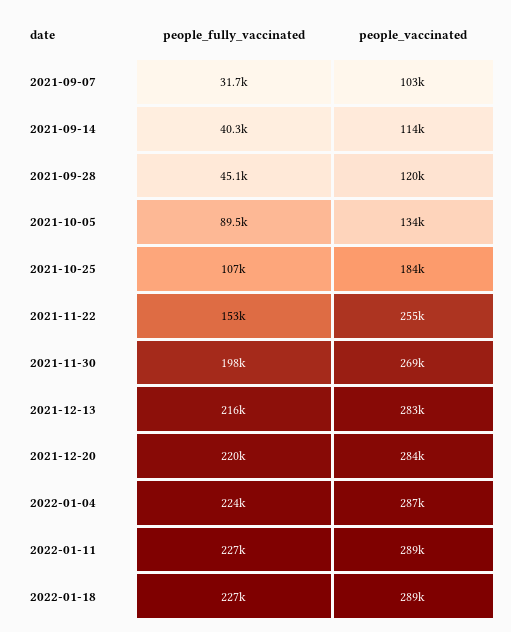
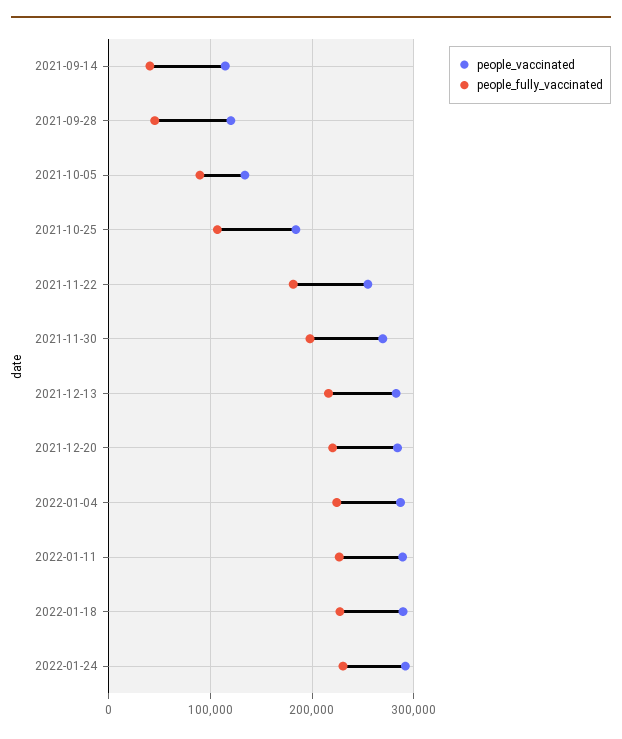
people_fully_vaccinated, 2021-09-07: 31700 -> none
people_vaccinated, 2021-09-07: 103000 -> none
people_fully_vaccinated, 2021-11-22: 153000 -> 180000
people_vaccinated, 2022-01-24: none -> 290000
people_fully_vaccinated, 2022-01-24: none -> 230000

